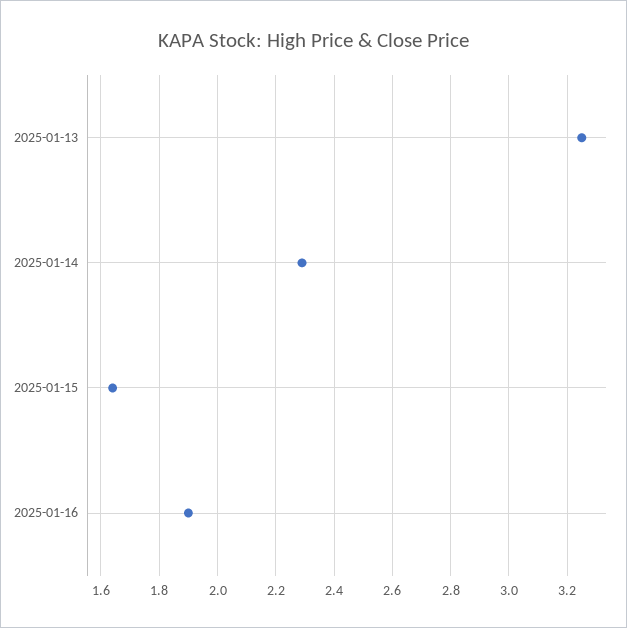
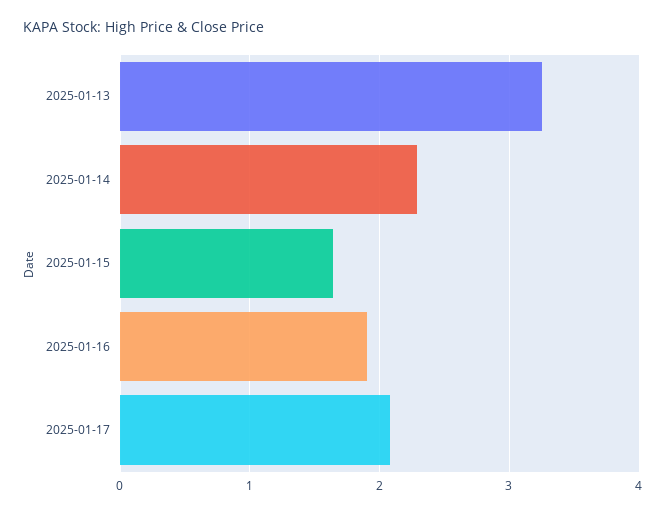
2025-01-17: none -> 2.1

